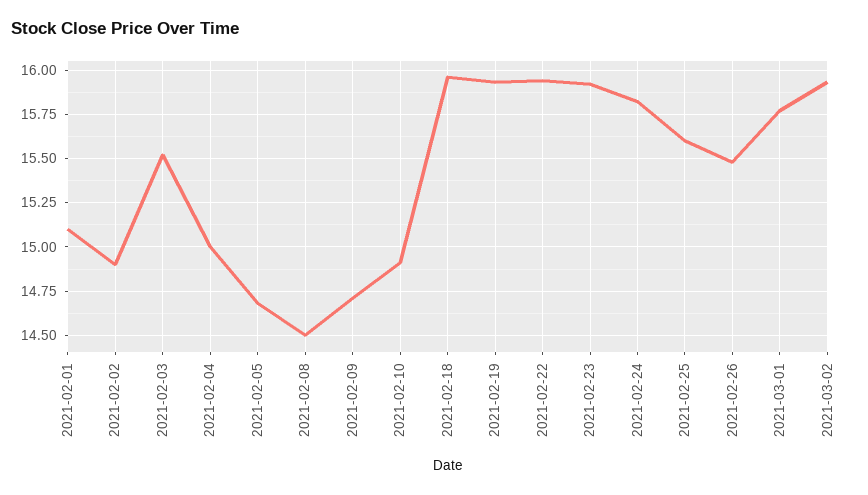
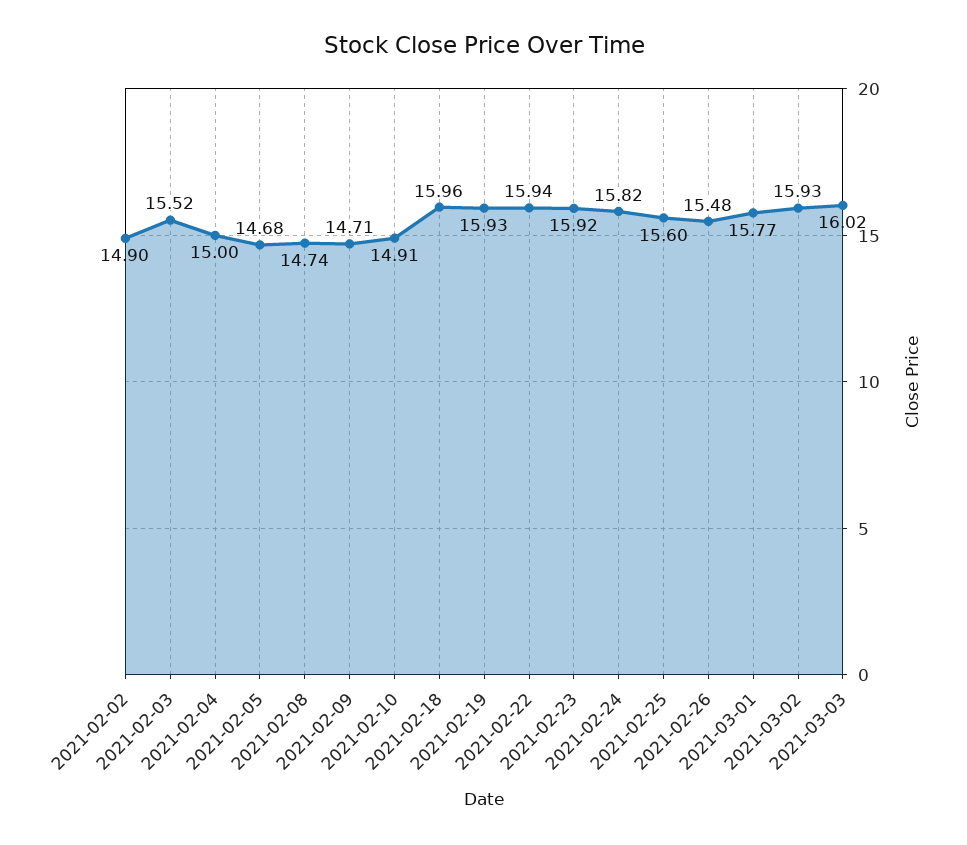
2021-02-01: 15.1 -> none
2021-02-08: 14.5 -> 14.74
2021-03-03: none -> 16.02

